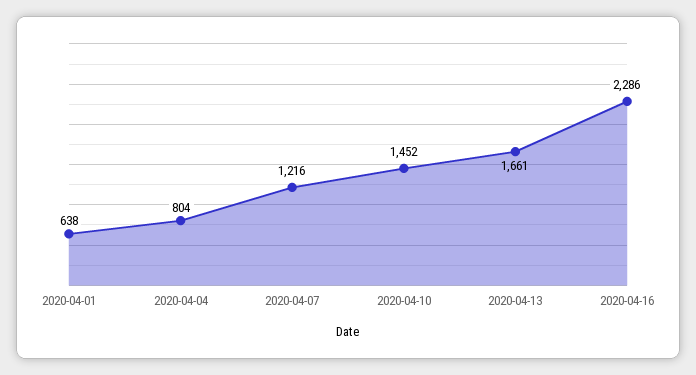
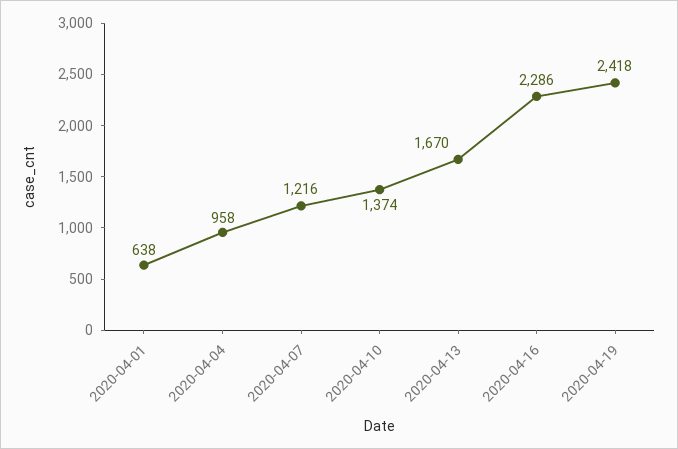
2020-04-04: 804 -> 958
2020-04-10: 1452 -> 1374
2020-04-13: 1661 -> 1670
2020-04-19: none -> 2418

